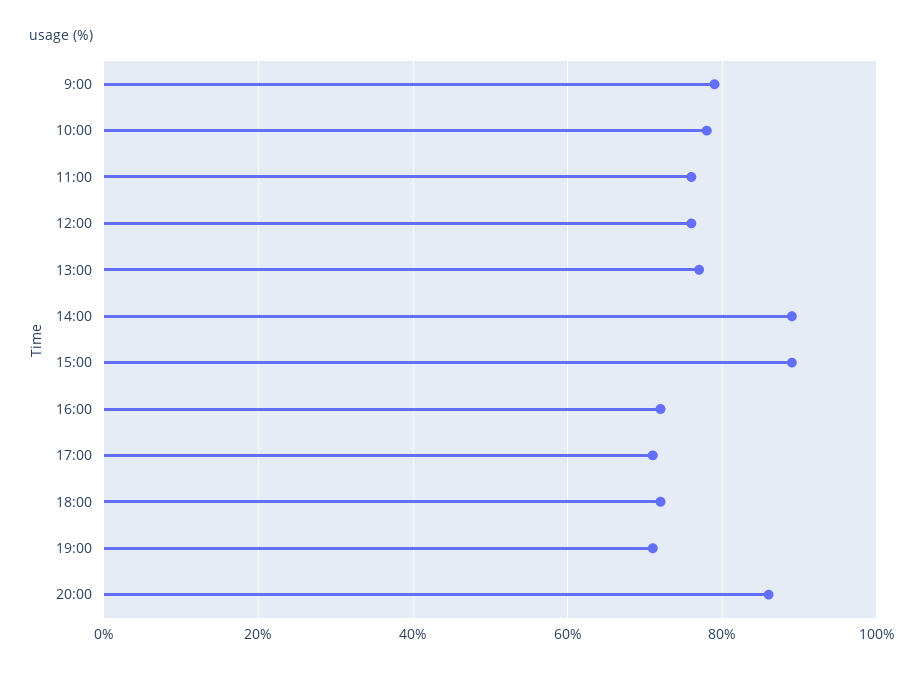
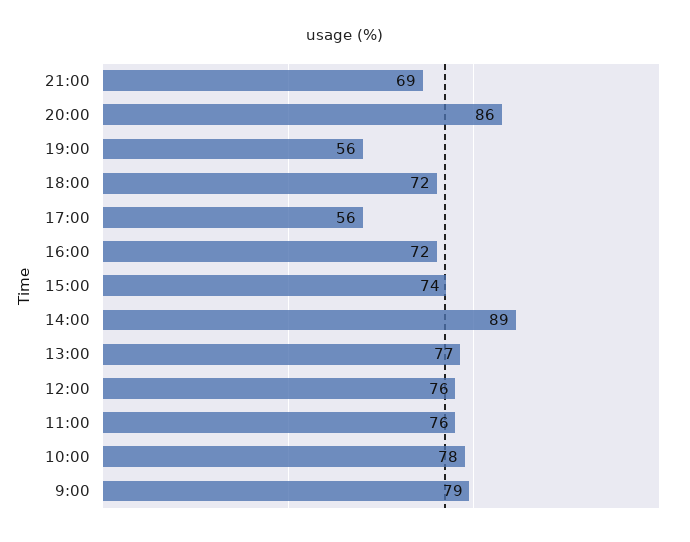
15:00: 90 -> 74
17:00: 70 -> 56
19:00: 70 -> 56
21:00: none -> 69

